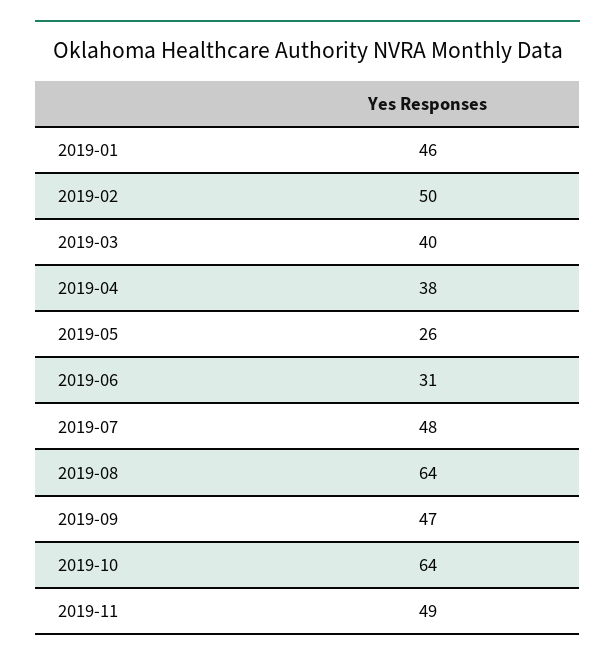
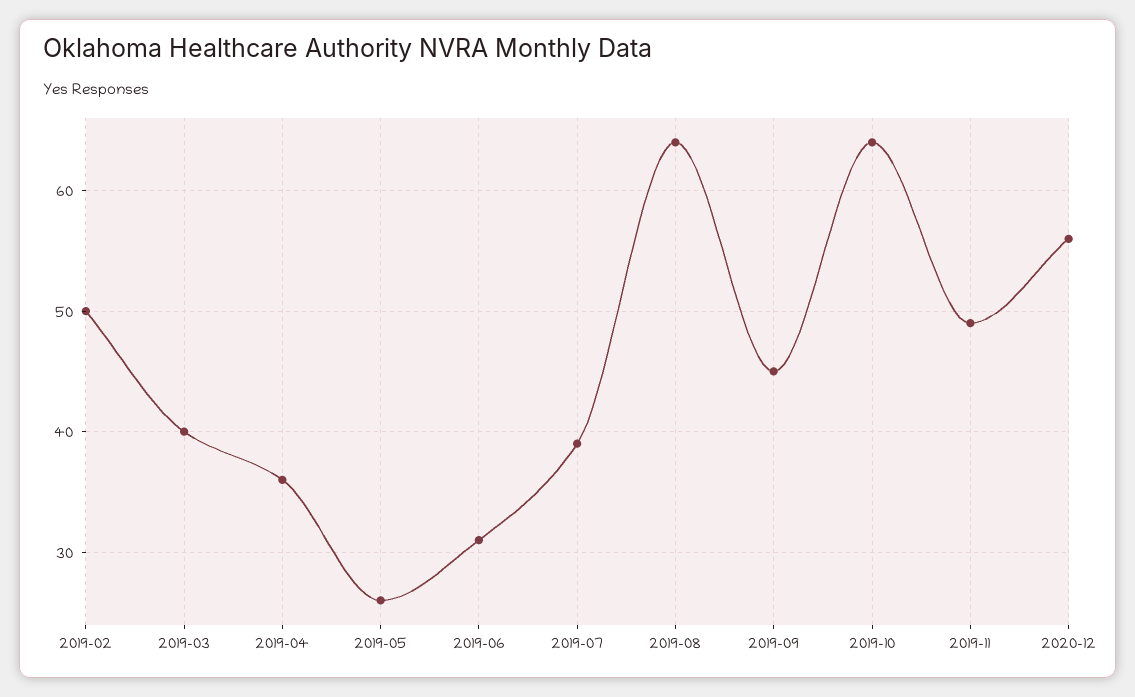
2019-01: 46 -> none
2019-04: 38 -> 36
2019-07: 48 -> 39
2019-09: 47 -> 45
2020-12: none -> 56

